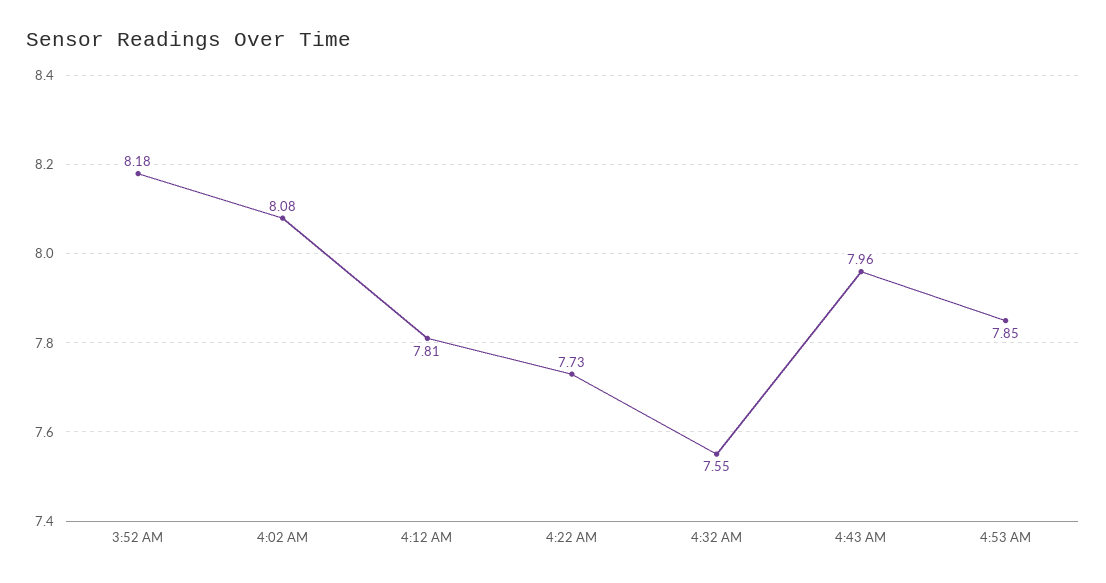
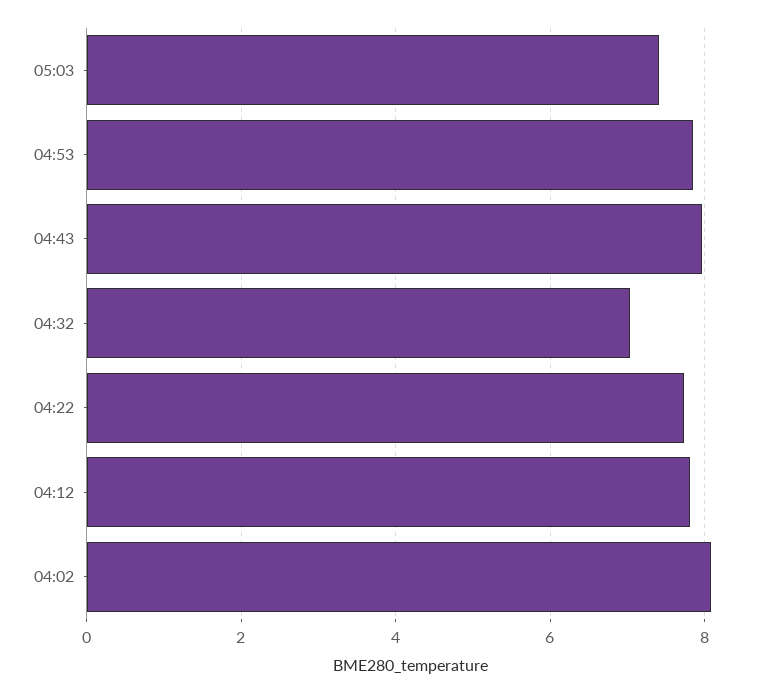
3:52 AM: 8.18 -> none
4:32 AM: 7.55 -> 7
05:03: none -> 7.4

